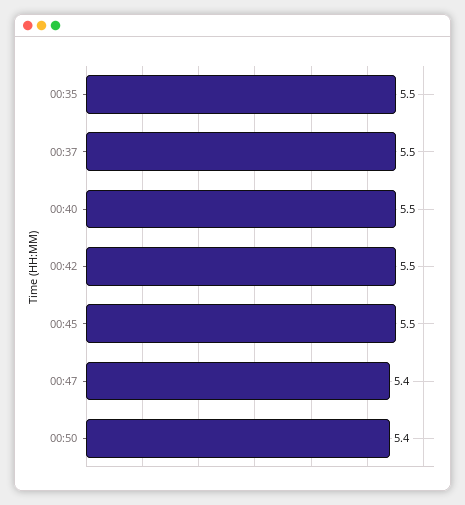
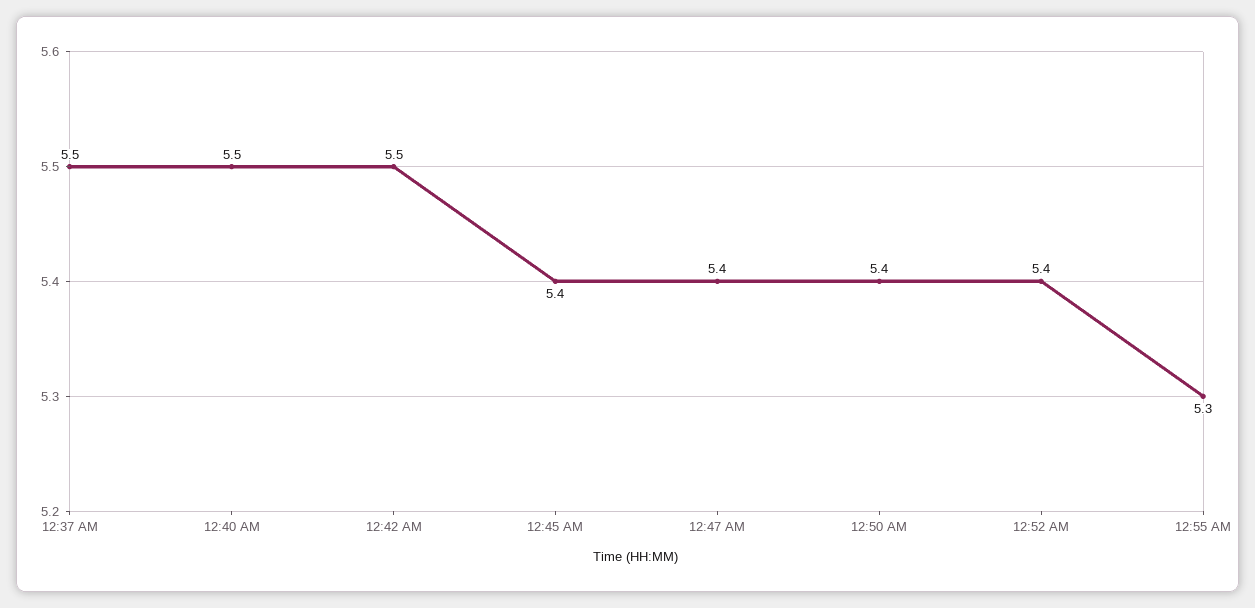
00:35: 5.5 -> none
00:45: 5.5 -> 5.4
12:52 AM: none -> 5.4
12:55 AM: none -> 5.3

